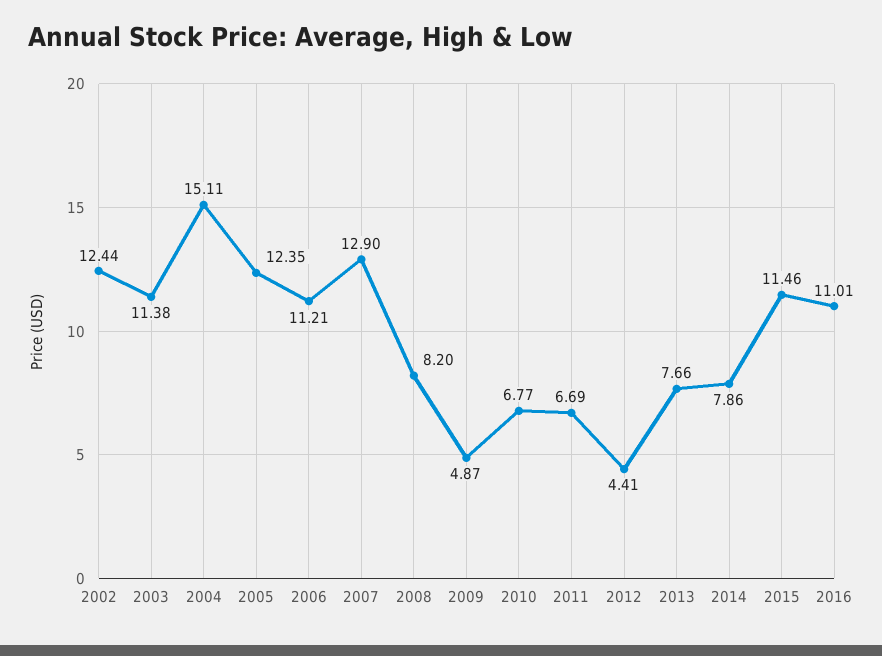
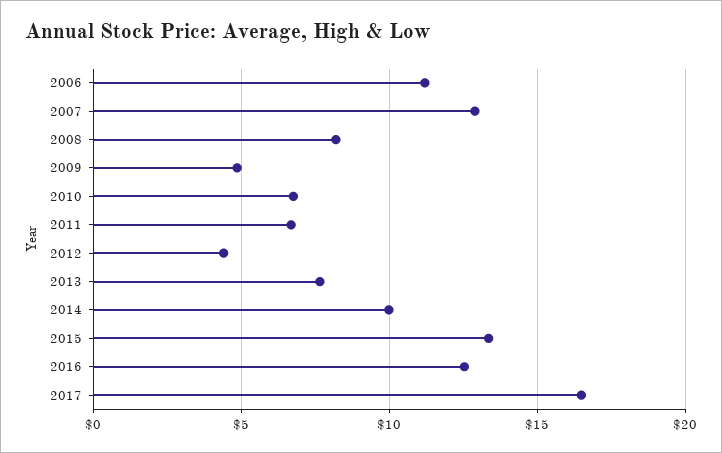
2002: 12.44 -> none
2003: 11.38 -> none
2004: 15.11 -> none
2005: 12.35 -> none
2014: 7.86 -> 10
2015: 11.46 -> 13.5
2016: 11.01 -> 12.5
2017: none -> 16.5

